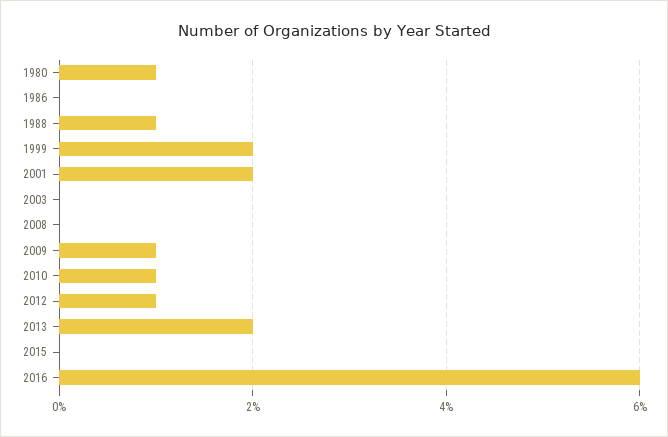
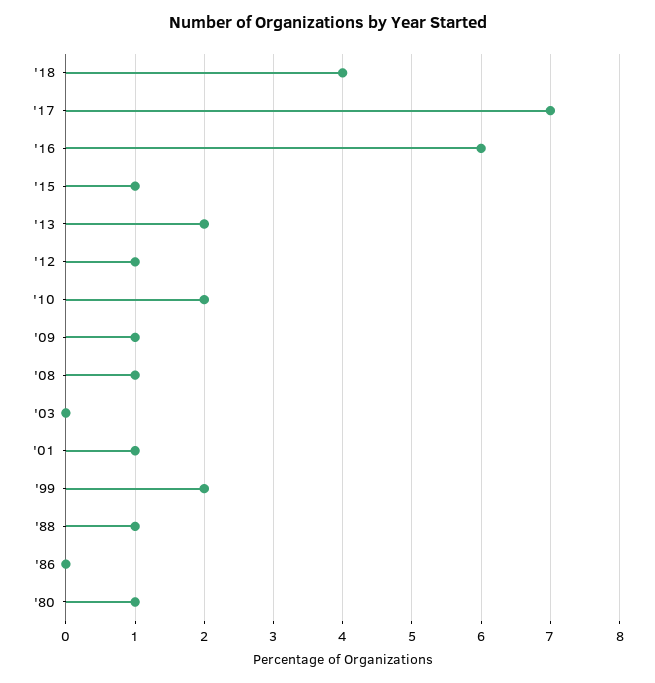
2001: 2 -> 1
2008: 0 -> 1
2010: 1 -> 2
2015: 0 -> 1
'18: none -> 4
'17: none -> 7

